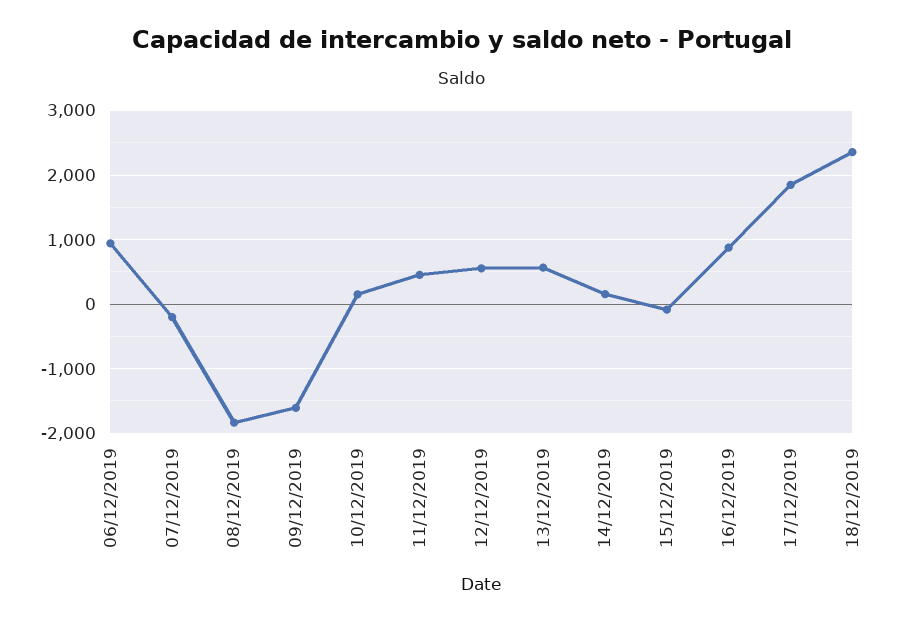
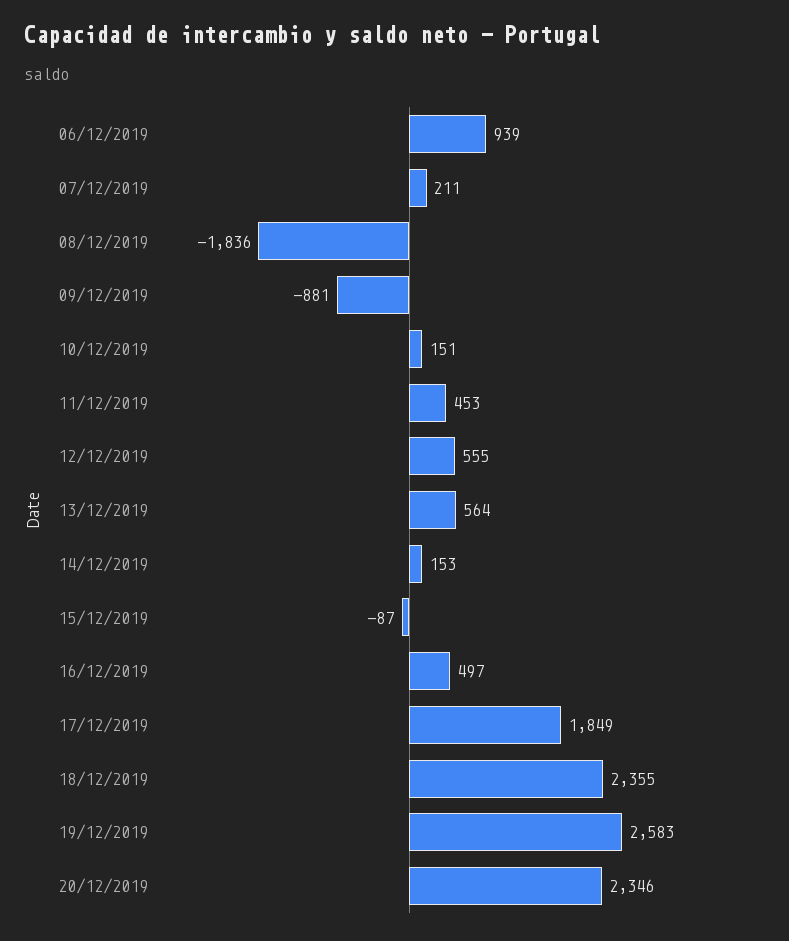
07/12/2019: -200 -> 211
09/12/2019: -1600 -> -881
16/12/2019: 900 -> 497
19/12/2019: none -> 2583
20/12/2019: none -> 2346

